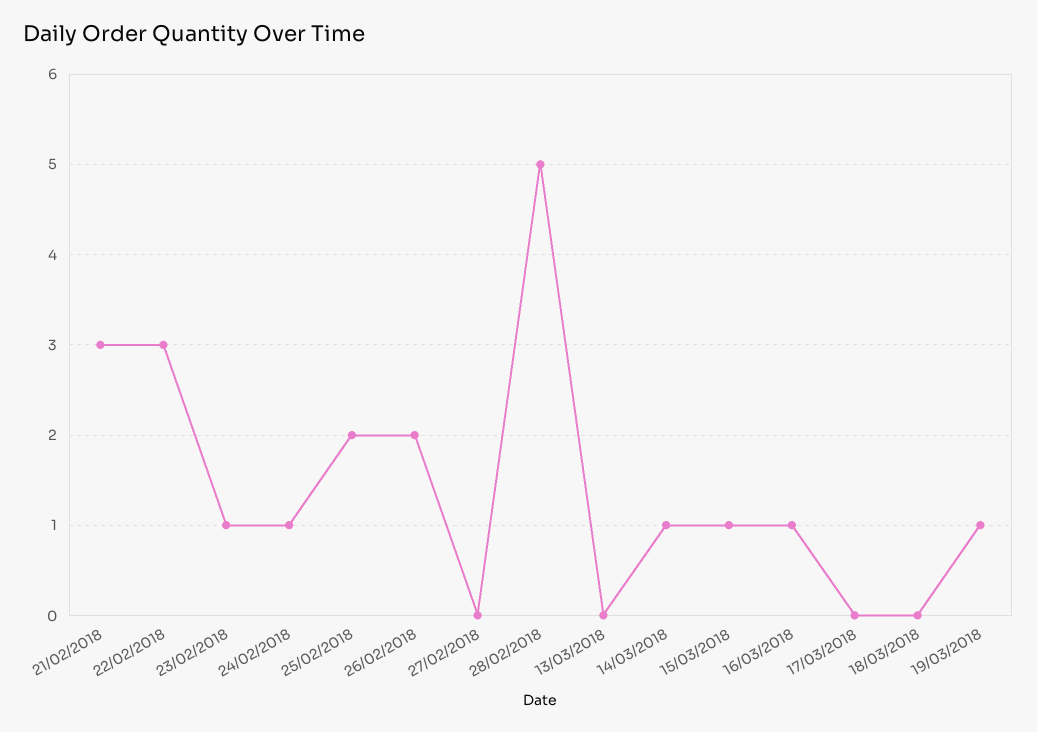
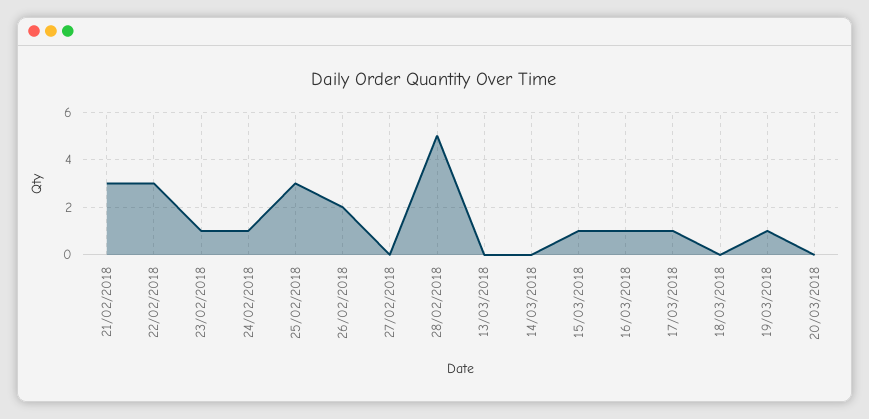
25/02/2018: 2 -> 3
14/03/2018: 1 -> 0
17/03/2018: 0 -> 1
20/03/2018: none -> 0

